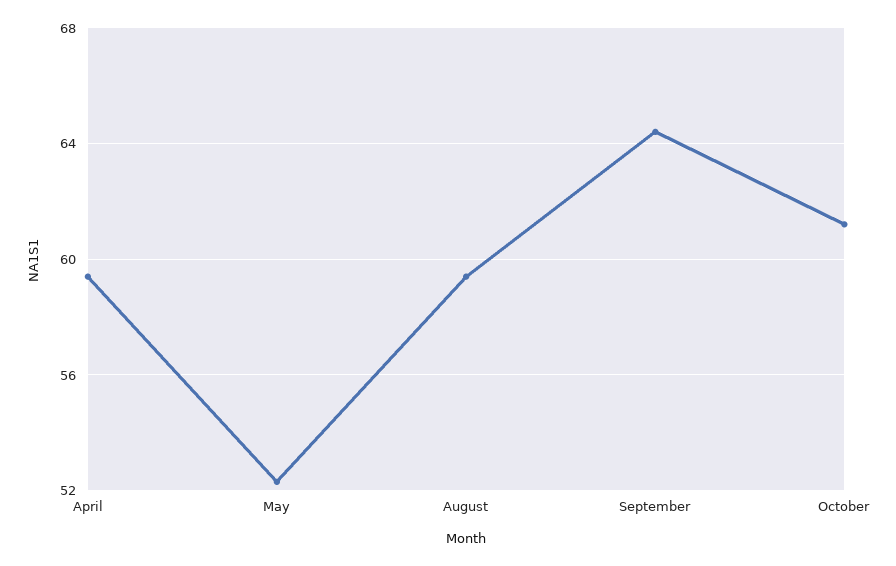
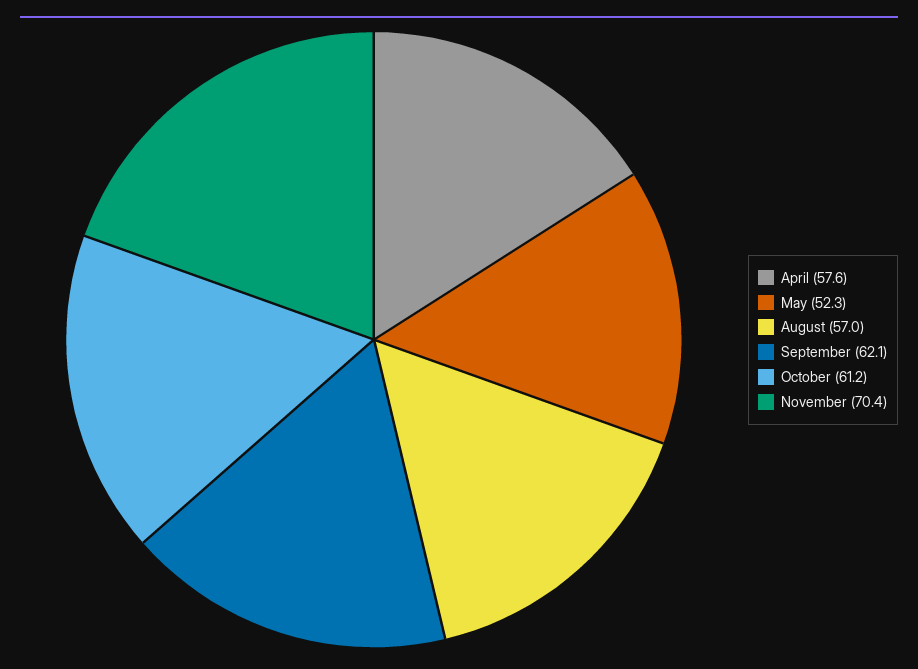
April: 59.5 -> 57.6
August: 59.5 -> 57
September: 64.5 -> 62.1
November: none -> 70.4

